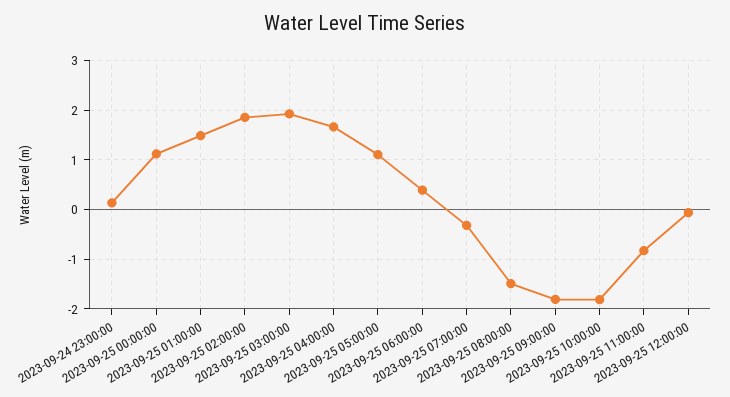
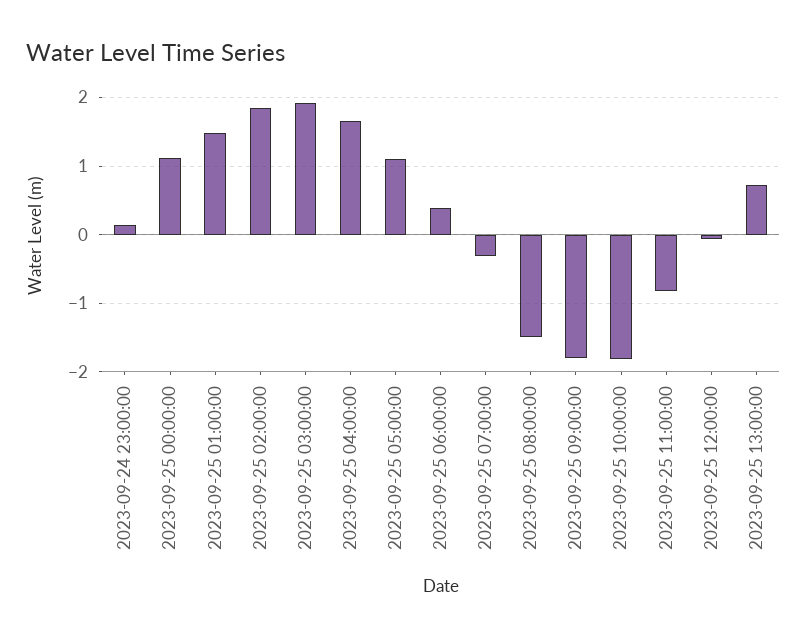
2023-09-25 13:00:00: none -> 0.7

